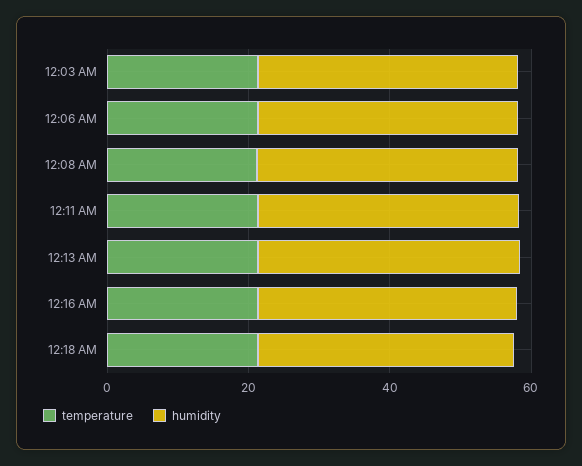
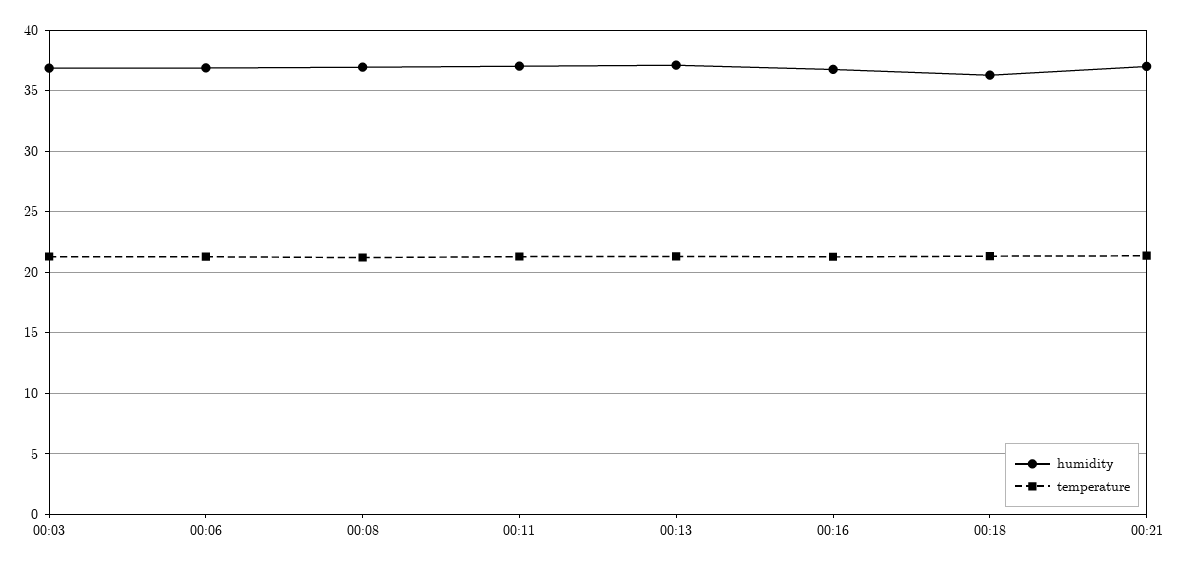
humidity, 00:21: none -> 37
temperature, 00:21: none -> 21.5

